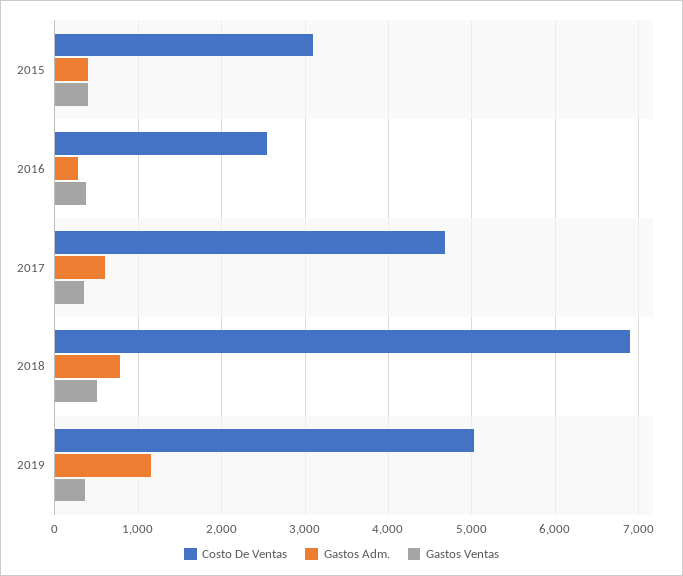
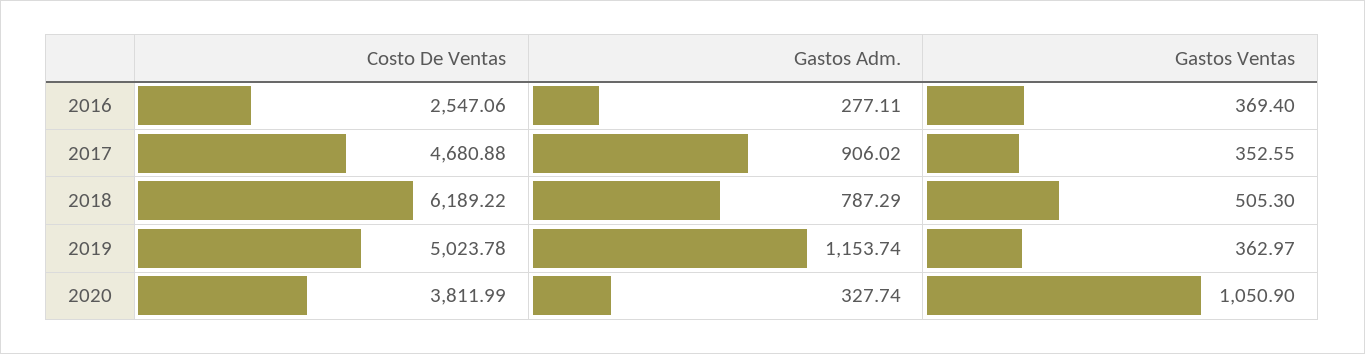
Costo De Ventas, 2015: 3100 -> none
Gastos Adm., 2015: 400 -> none
Gastos Ventas, 2015: 400 -> none
Gastos Adm., 2017: 600 -> 906.02
Costo De Ventas, 2018: 6900 -> 6189.22
Costo De Ventas, 2020: none -> 3811.99
Gastos Adm., 2020: none -> 327.74
Gastos Ventas, 2020: none -> 1050.9

